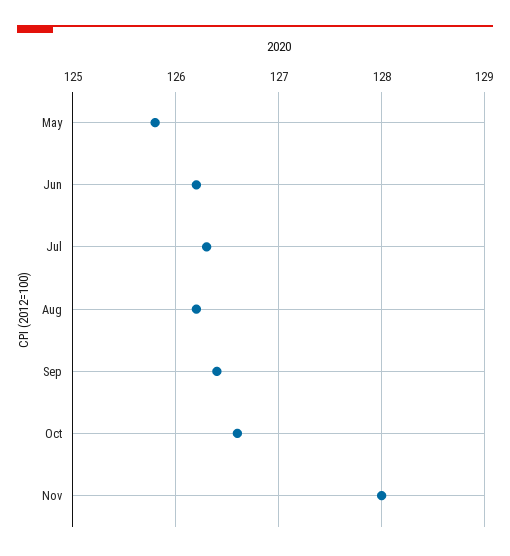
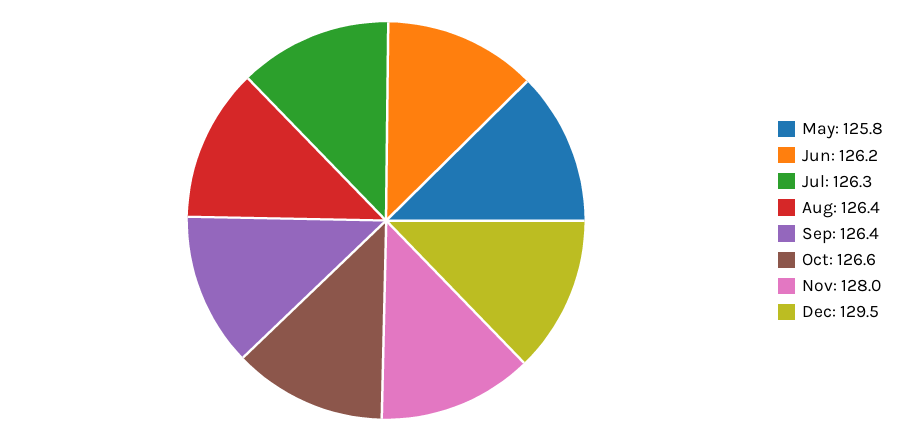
Aug: 126.2 -> 126.4
Dec: none -> 129.5

